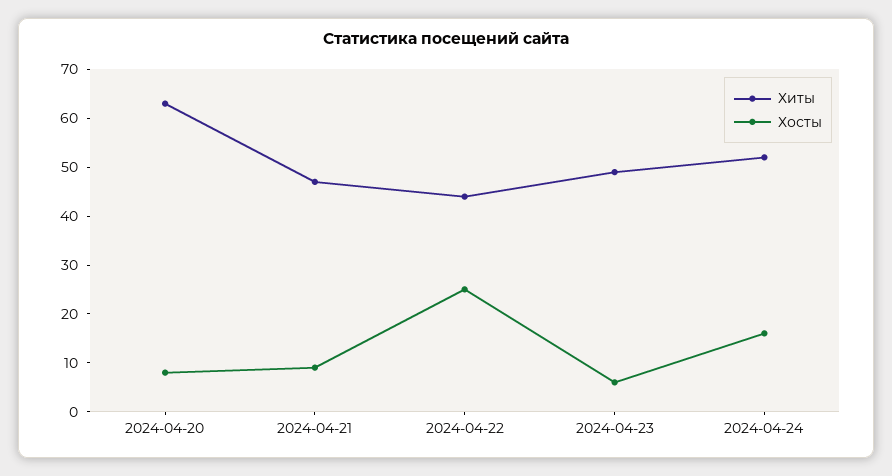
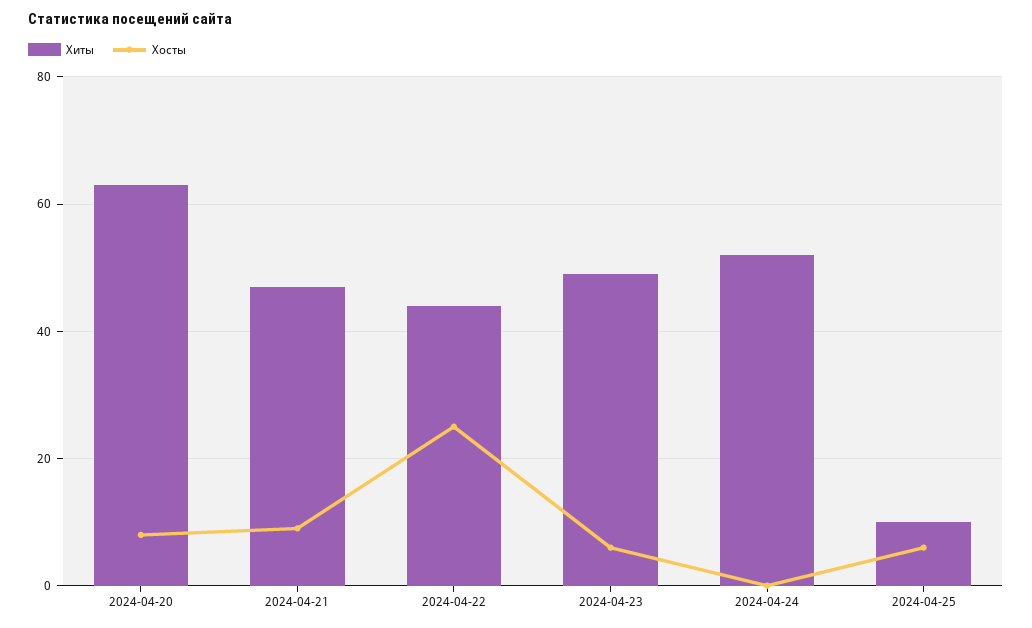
Хосты, 2024-04-24: 15 -> 0
Хиты, 2024-04-25: none -> 10
Хосты, 2024-04-25: none -> 5

